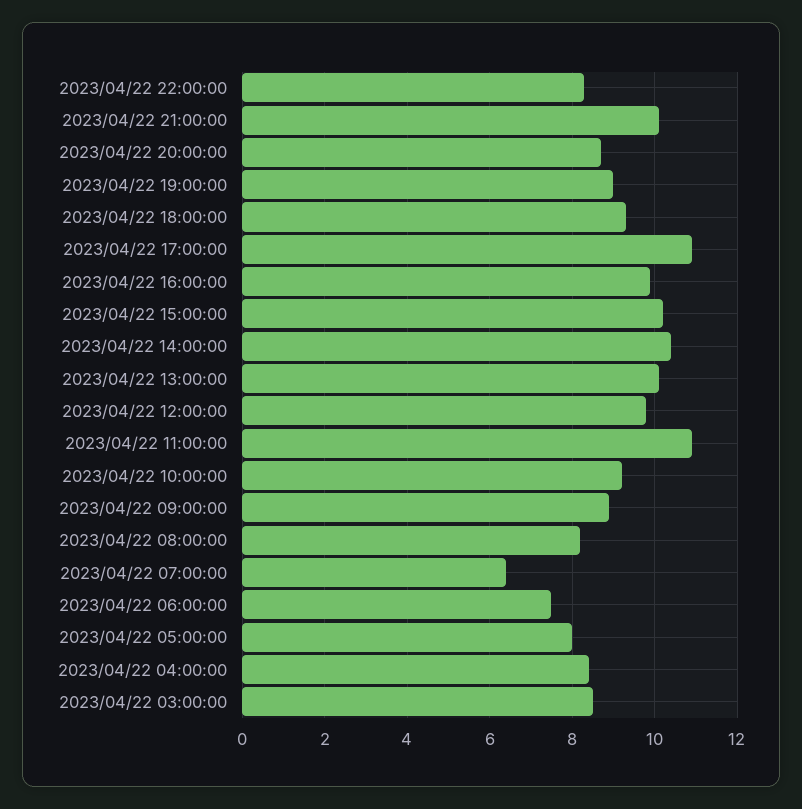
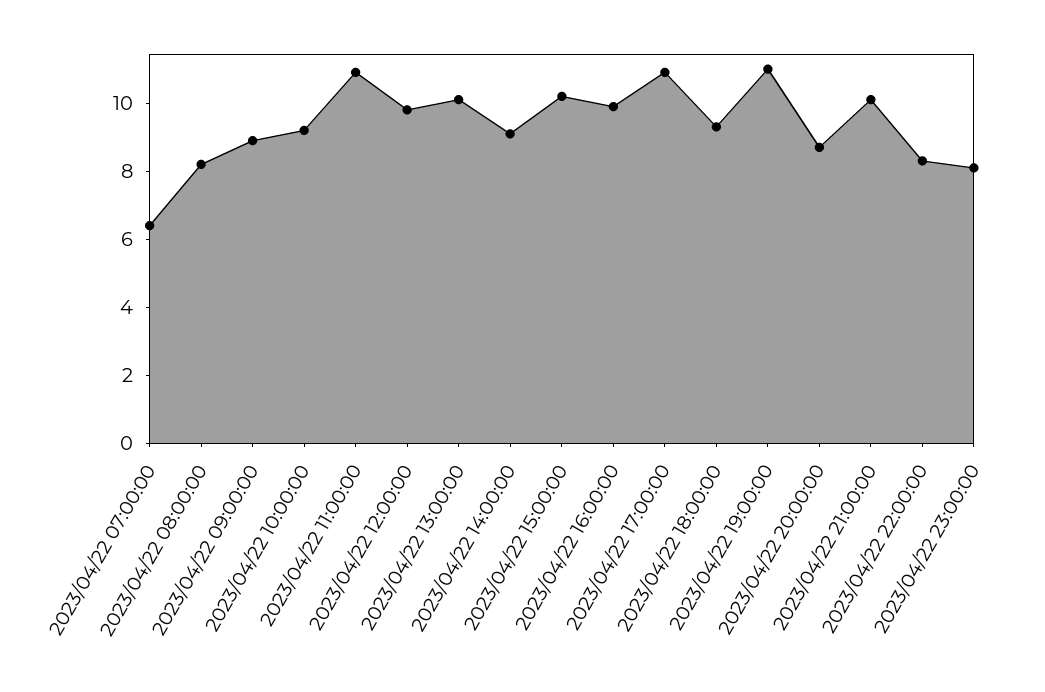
2023/04/22 19:00:00: 9 -> 11
2023/04/22 14:00:00: 10.5 -> 9
2023/04/22 06:00:00: 7.5 -> none
2023/04/22 05:00:00: 8 -> none
2023/04/22 04:00:00: 8.5 -> none
2023/04/22 03:00:00: 8.5 -> none
2023/04/22 23:00:00: none -> 8

